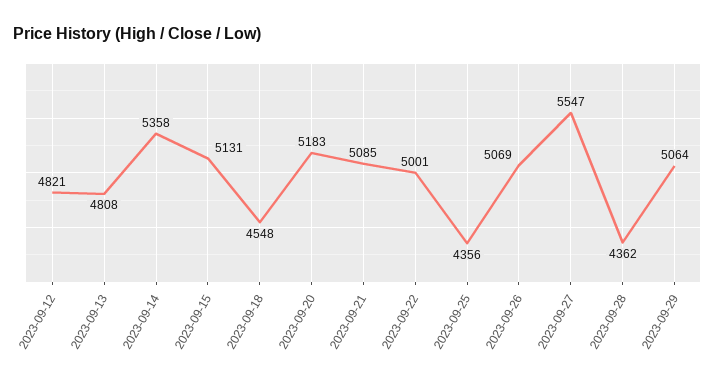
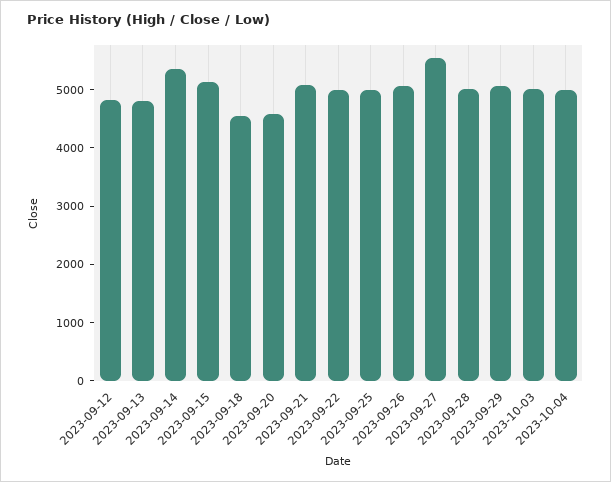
2023-09-20: 5183 -> 4600
2023-09-25: 4356 -> 5000
2023-09-28: 4362 -> 5000
2023-10-03: none -> 5000
2023-10-04: none -> 5000

